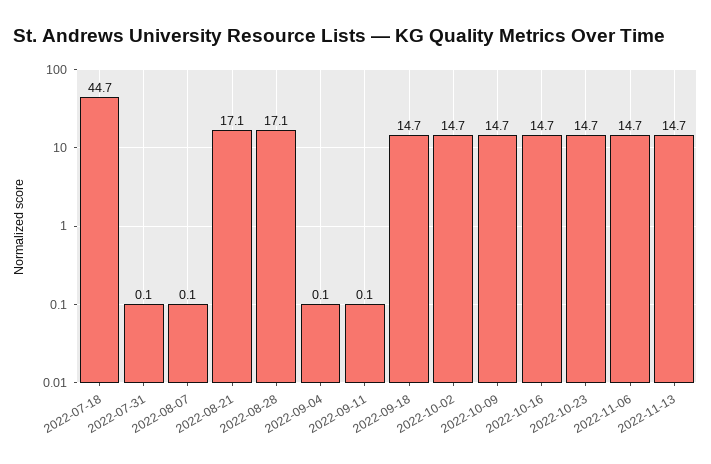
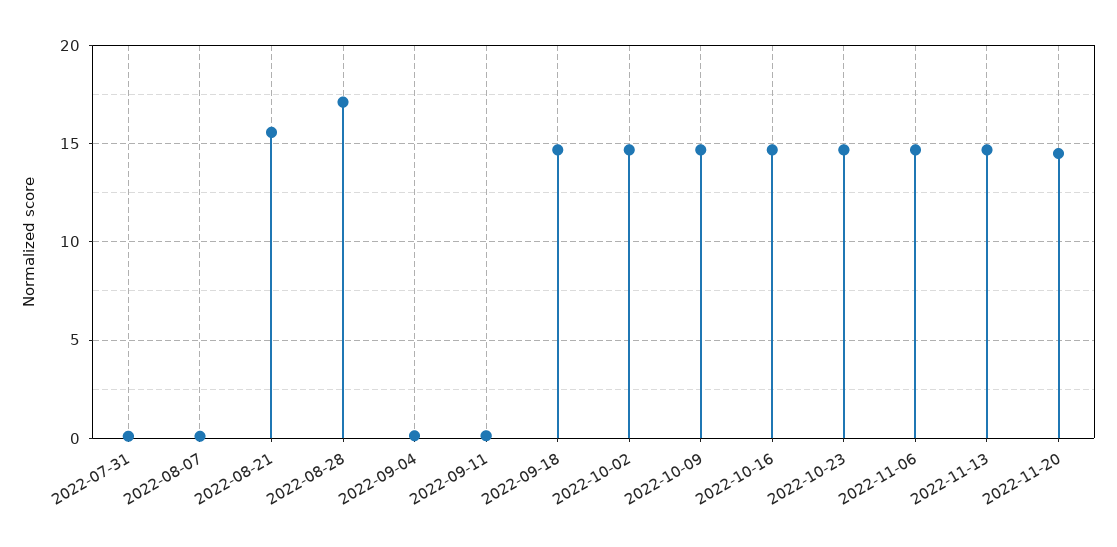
2022-07-18: 44.7 -> none
2022-08-21: 17.1 -> 15.5
2022-11-20: none -> 14.5

